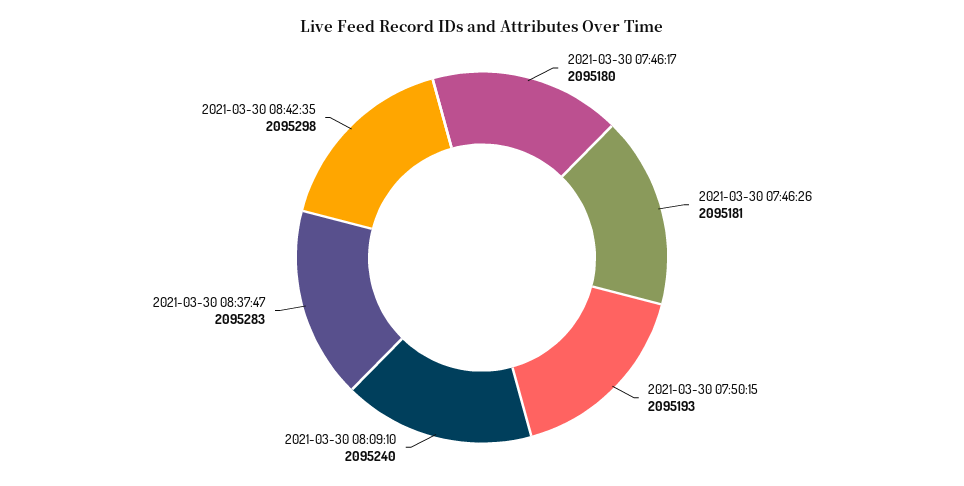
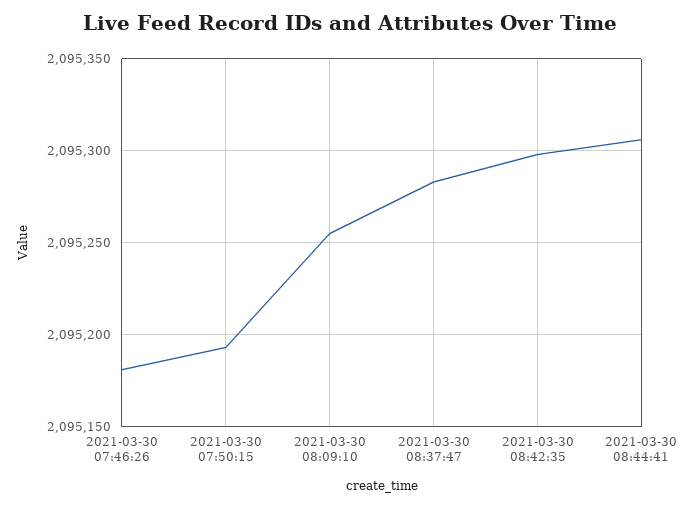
2021-03-30 07:46:17: 2095180 -> none
2021-03-30 08:09:10: 2095240 -> 2095255
2021-03-30 08:44:41: none -> 2095305

